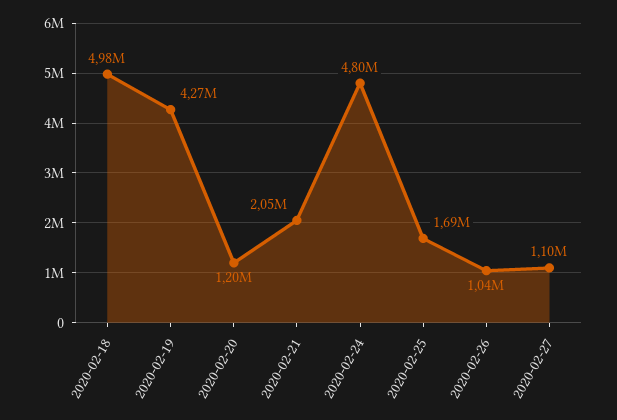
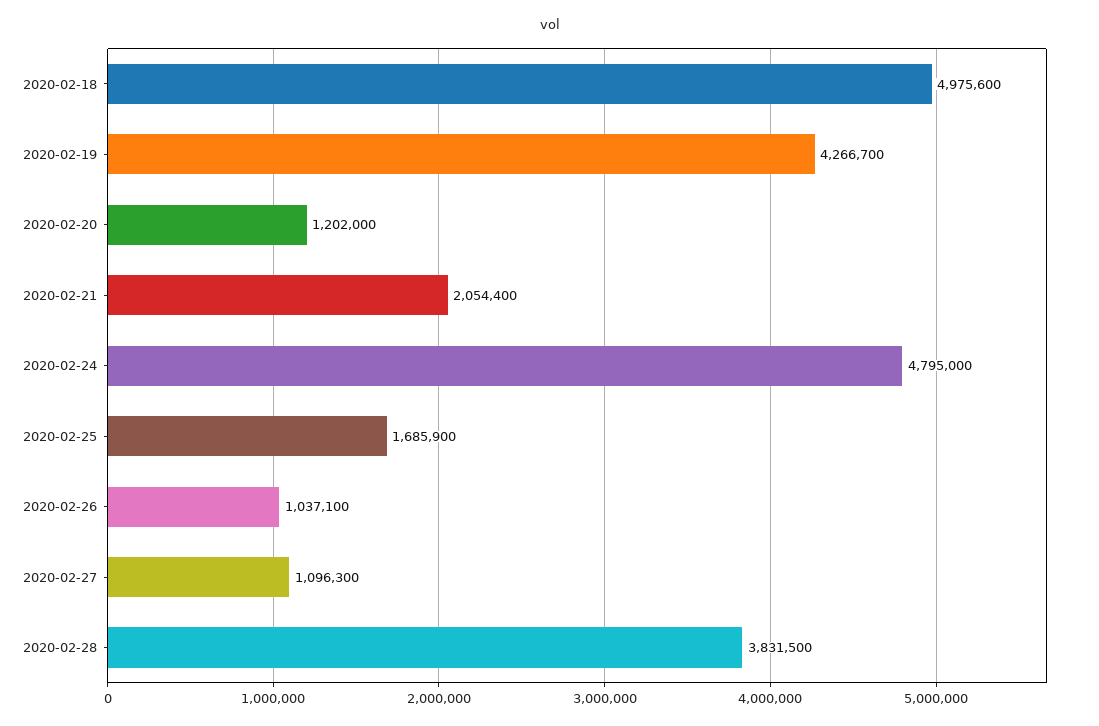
2020-02-28: none -> 3831500

